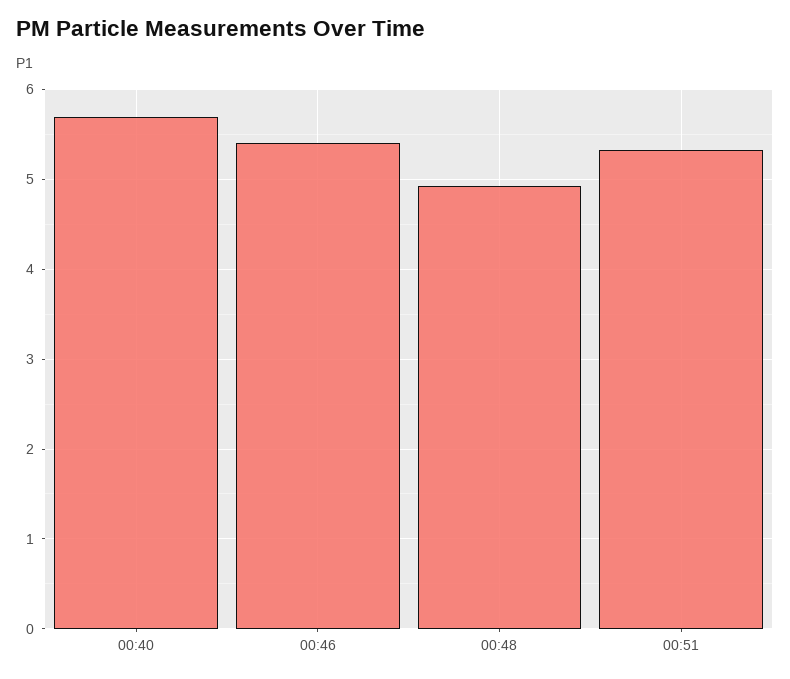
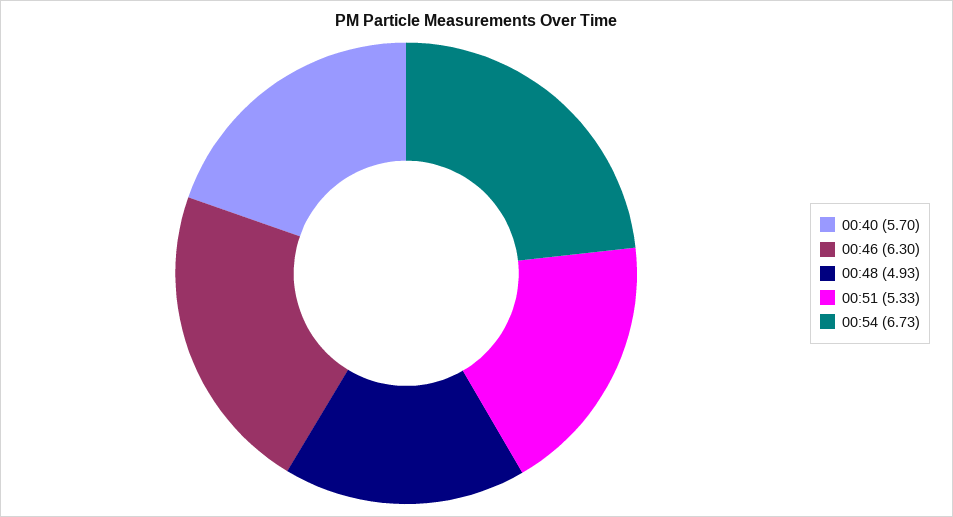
00:46: 5.4 -> 6.3
00:54: none -> 6.73

